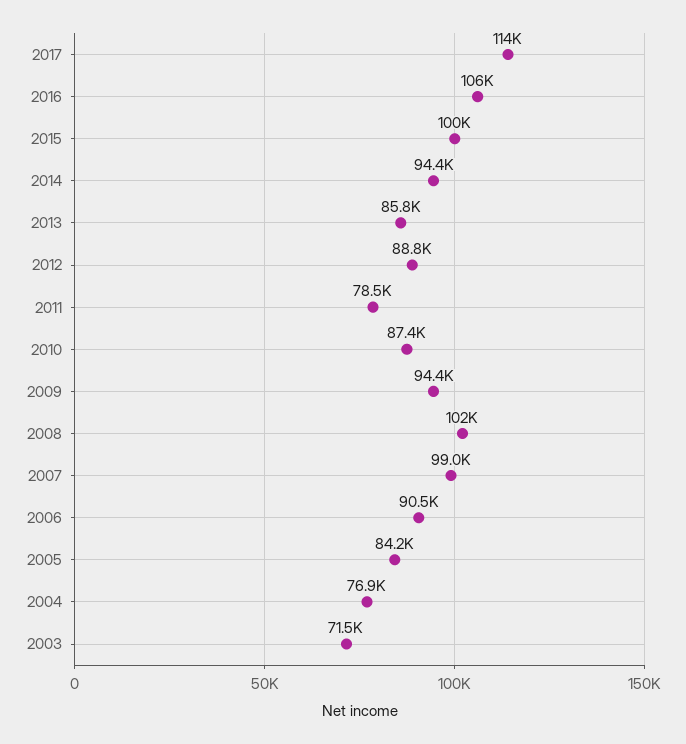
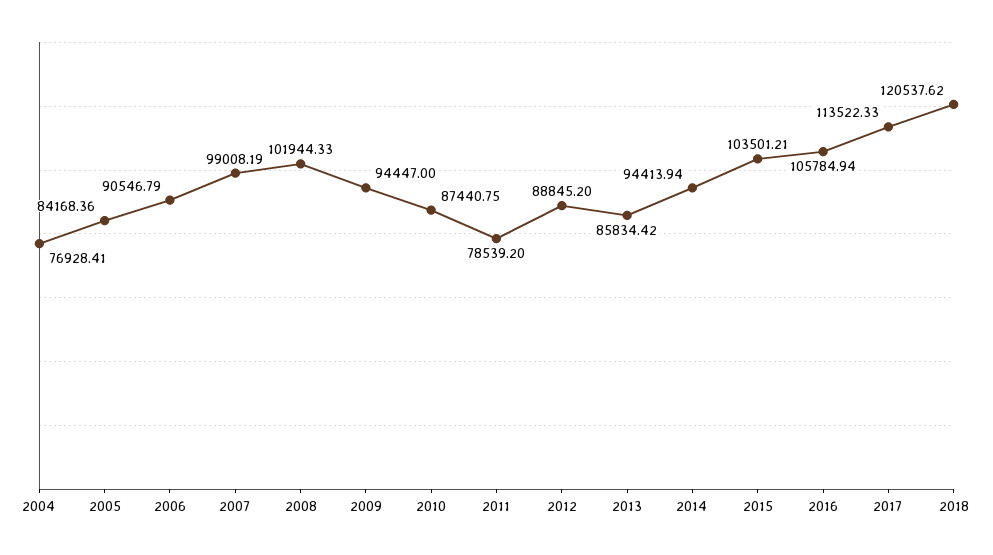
2015: 100000 -> 103501.21
2003: 71500 -> none
2018: none -> 120537.62

